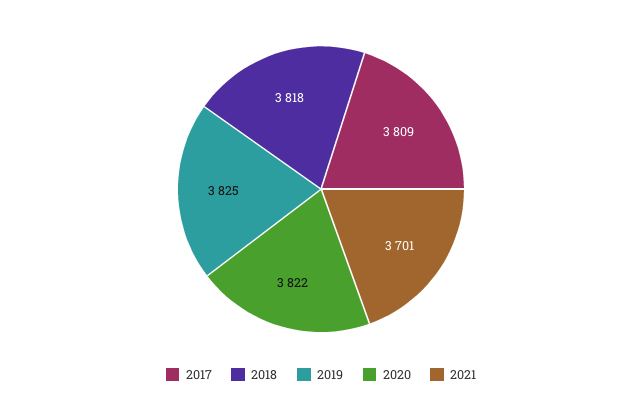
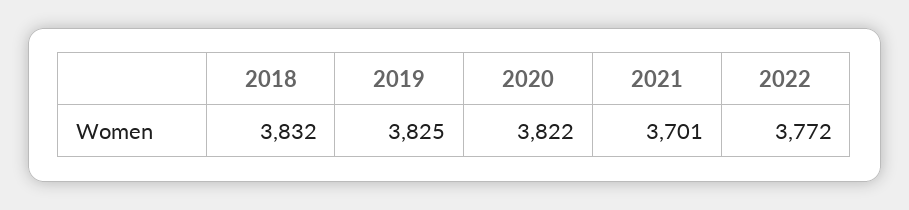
2017: 3809 -> none
2018: 3818 -> 3832
2022: none -> 3772

